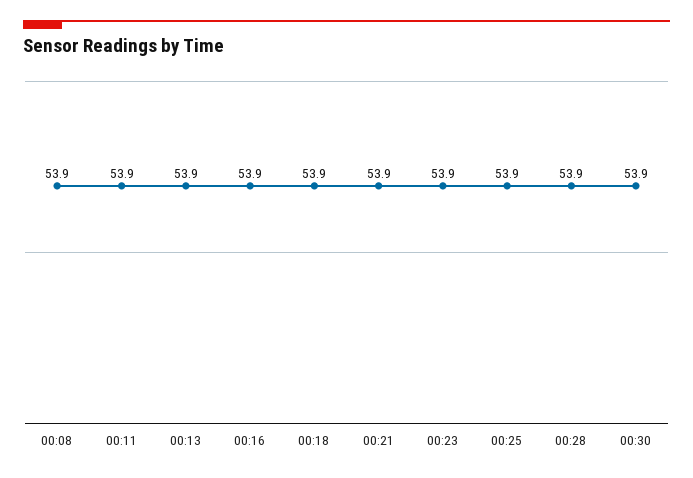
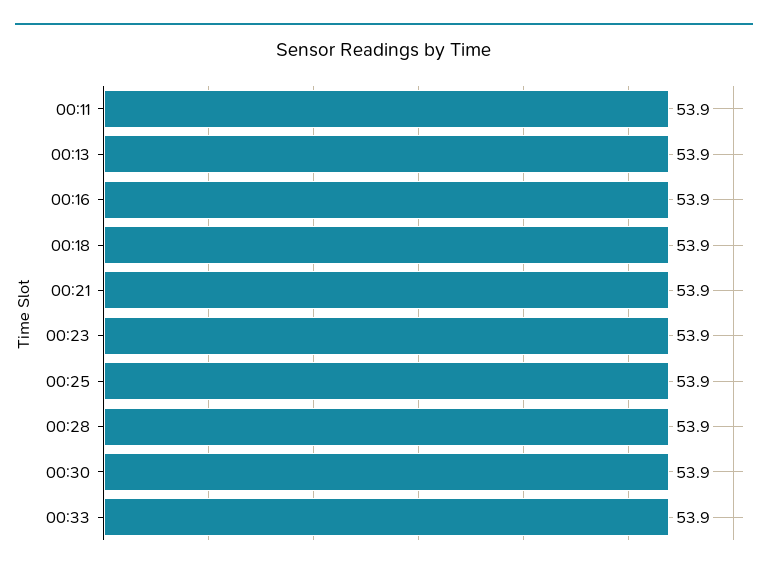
00:08: 53.9 -> none
00:33: none -> 53.9

